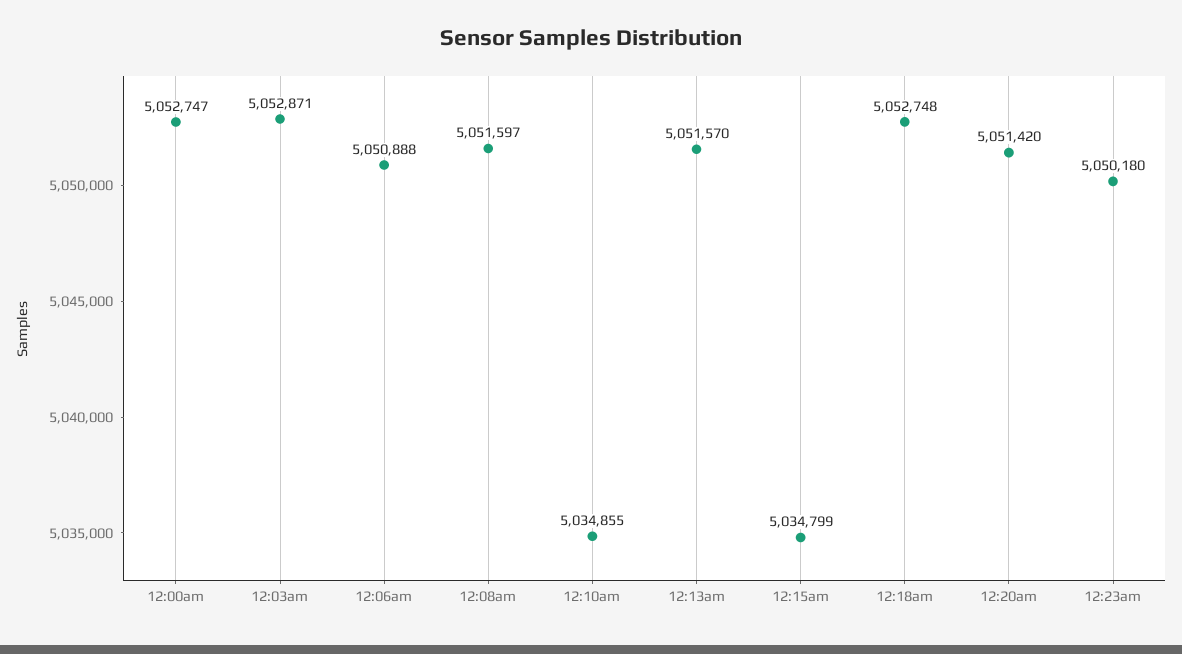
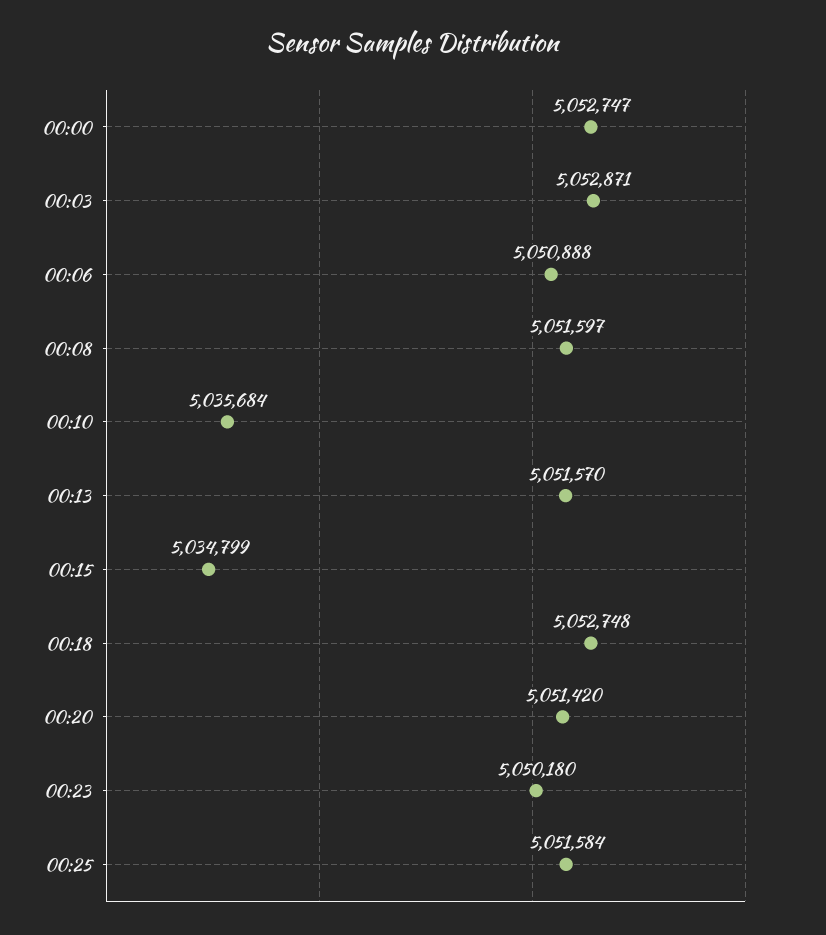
12:10am: 5034855 -> 5035684
00:25: none -> 5051584

